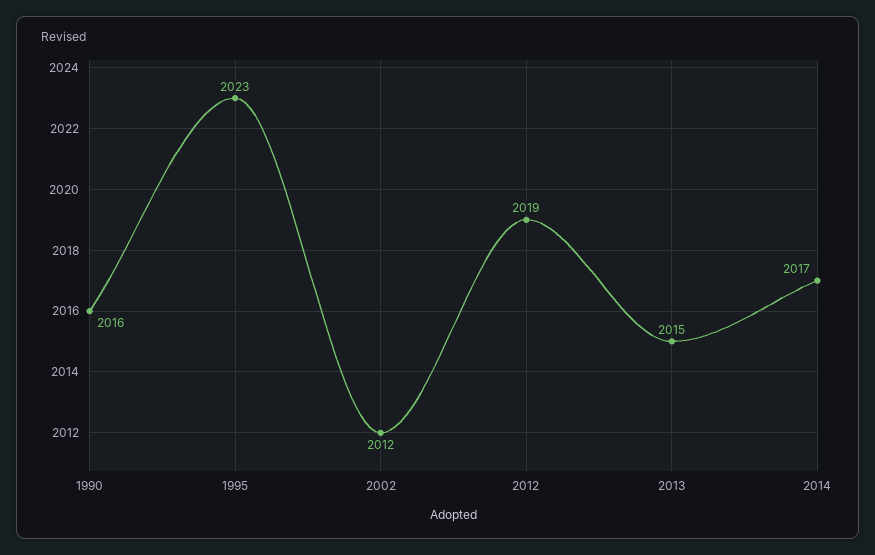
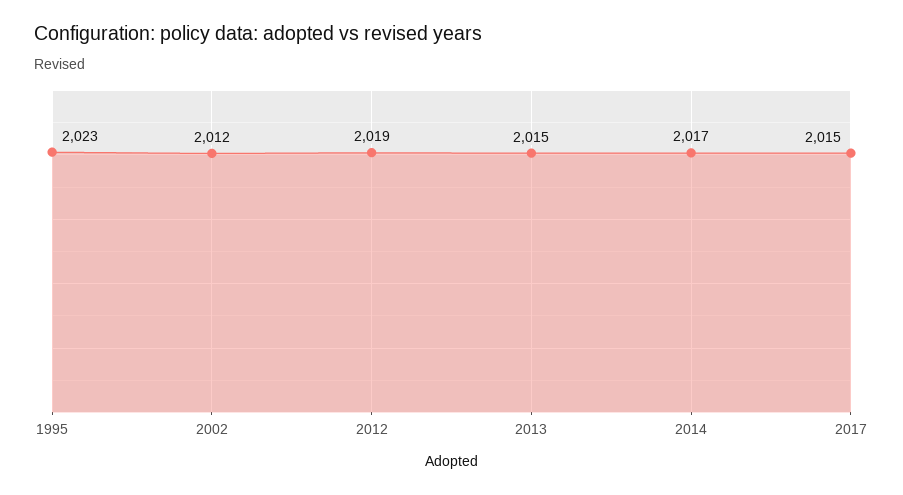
1990: 2016 -> none
2017: none -> 2015

